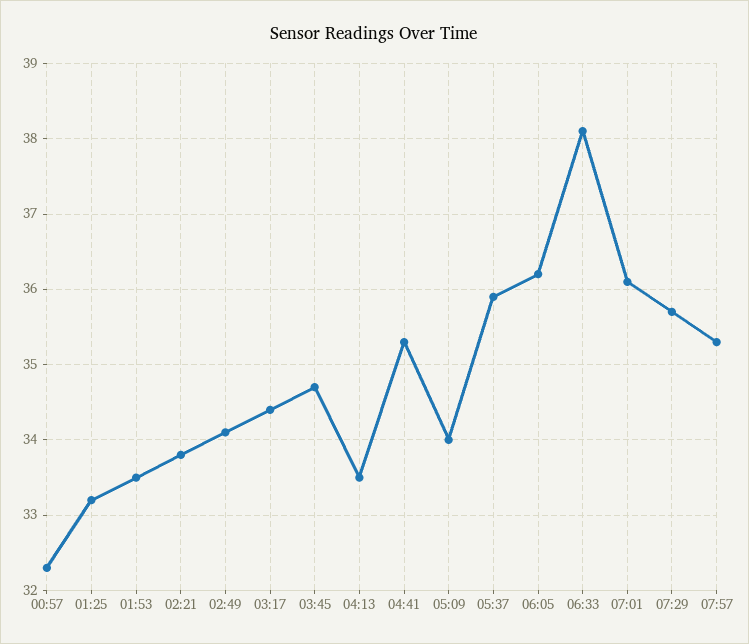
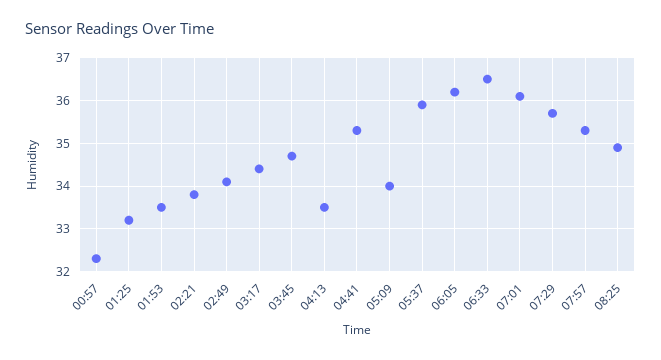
06:33: 38.1 -> 36.5
08:25: none -> 35

